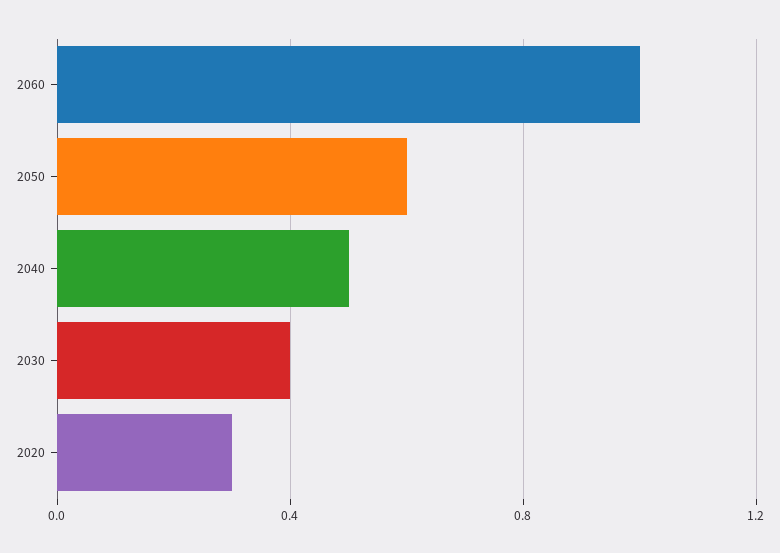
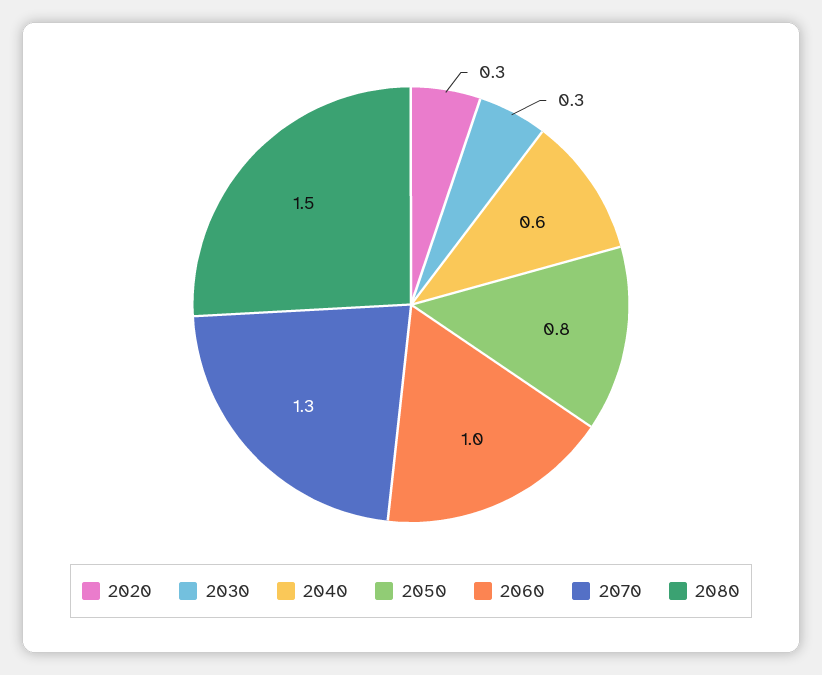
2050: 0.6 -> 0.8
2040: 0.5 -> 0.6
2030: 0.4 -> 0.3
2070: none -> 1.3
2080: none -> 1.5

